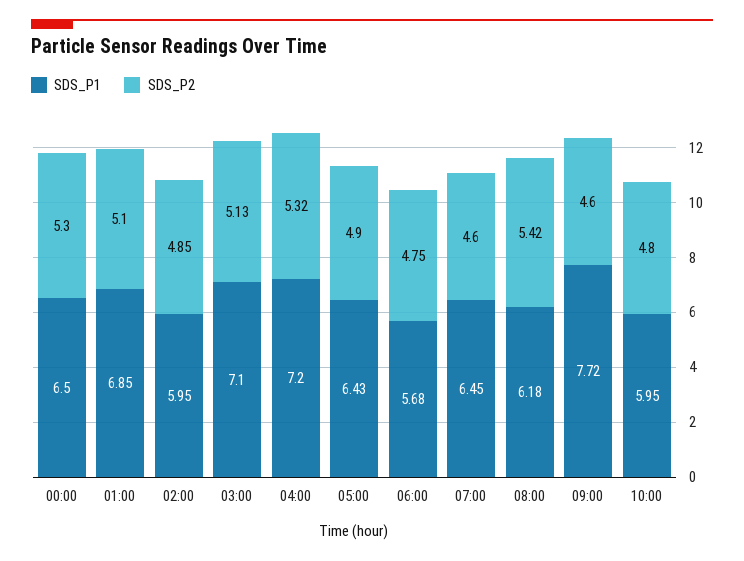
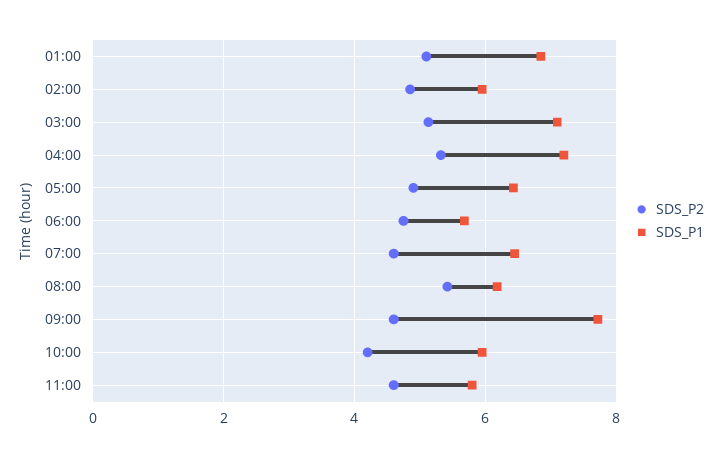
SDS_P1, 00:00: 6.5 -> none
SDS_P2, 00:00: 5.3 -> none
SDS_P2, 10:00: 4.8 -> 4.2
SDS_P2, 11:00: none -> 4.6
SDS_P1, 11:00: none -> 5.8

